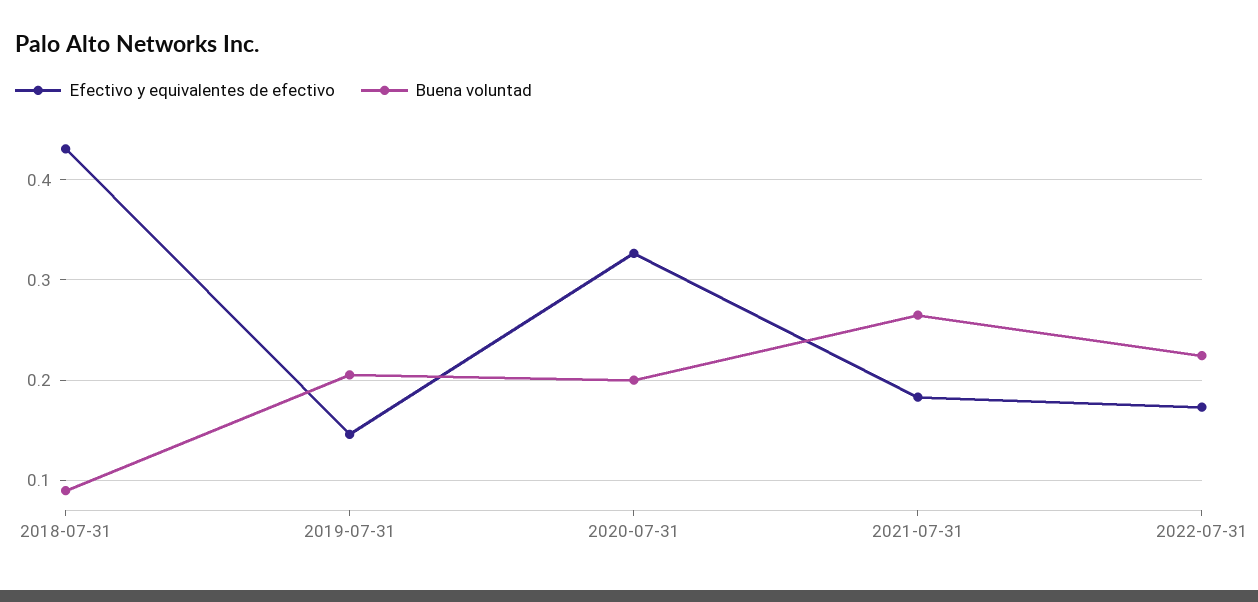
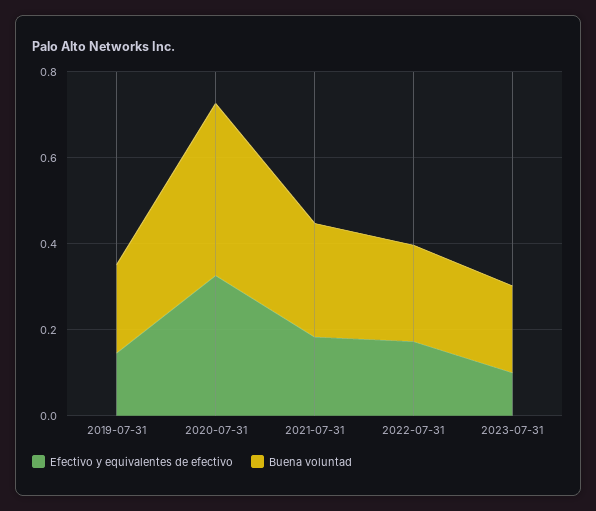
Efectivo y equivalentes de efectivo, 2018-07-31: 0.43 -> none
Buena voluntad, 2018-07-31: 0.09 -> none
Buena voluntad, 2020-07-31: 0.2 -> 0.4
Efectivo y equivalentes de efectivo, 2023-07-31: none -> 0.1
Buena voluntad, 2023-07-31: none -> 0.2

